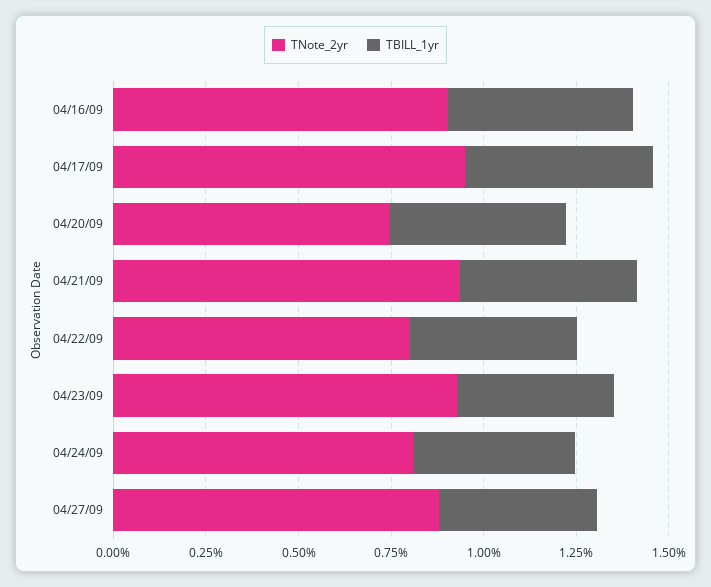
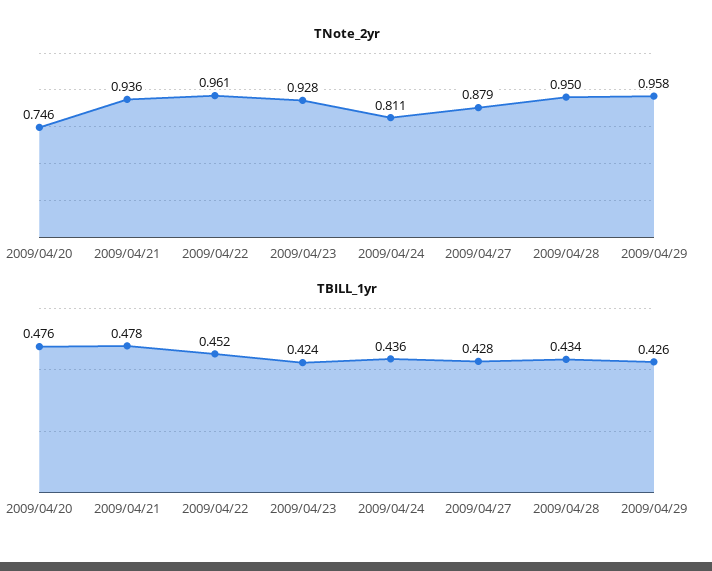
TNote_2yr, 04/16/09: 0.9 -> none
TBILL_1yr, 04/16/09: 0.5 -> none
TNote_2yr, 04/17/09: 0.95 -> none
TBILL_1yr, 04/17/09: 0.5 -> none
TNote_2yr, 04/22/09: 0.8 -> 0.961
TNote_2yr, 2009/04/28: none -> 0.95
TNote_2yr, 2009/04/29: none -> 0.958
TBILL_1yr, 2009/04/28: none -> 0.434
TBILL_1yr, 2009/04/29: none -> 0.426

